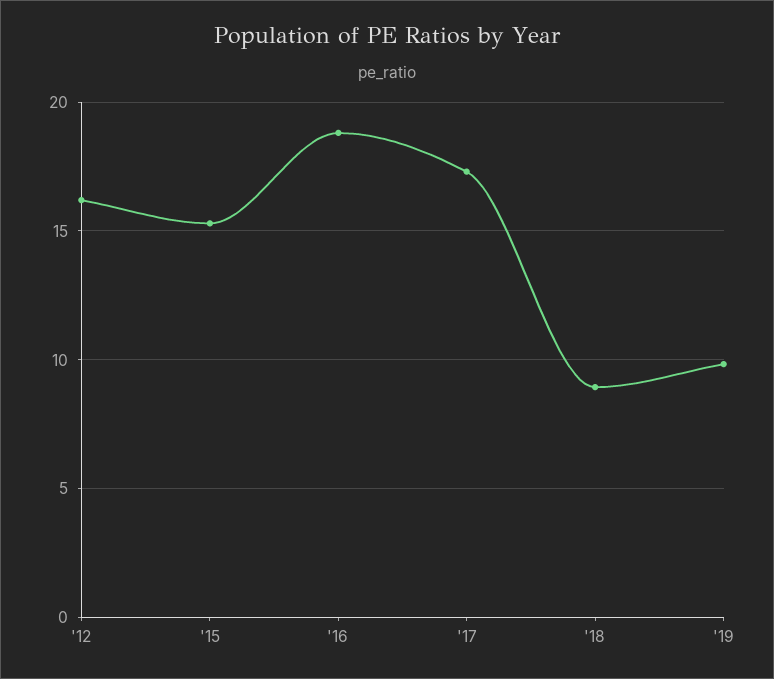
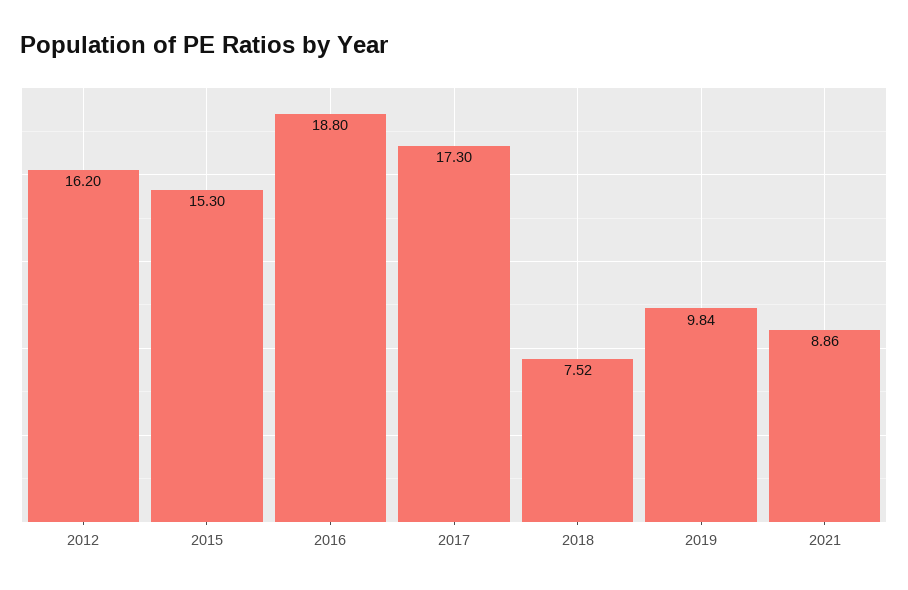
'18: 9 -> 7.52
2021: none -> 8.86

